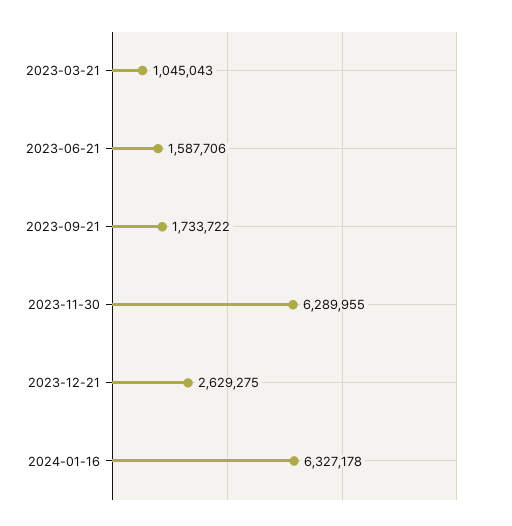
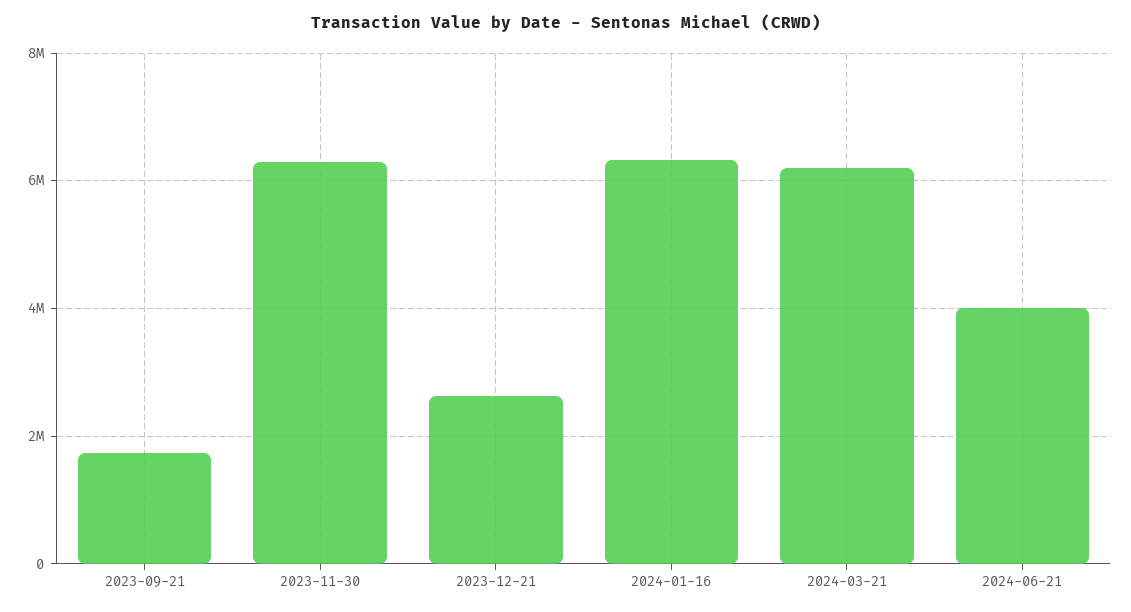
2023-03-21: 1045043 -> none
2023-06-21: 1587706 -> none
2024-03-21: none -> 6200000
2024-06-21: none -> 4000000

